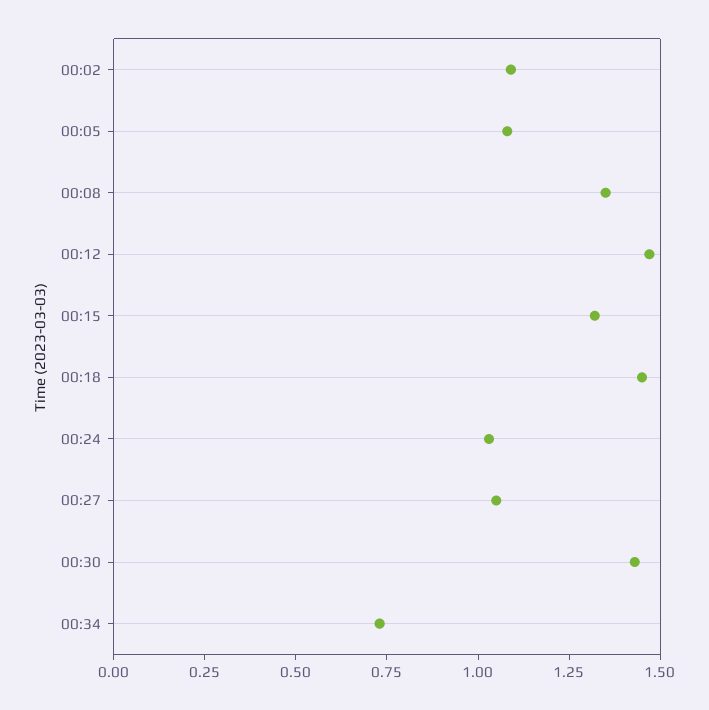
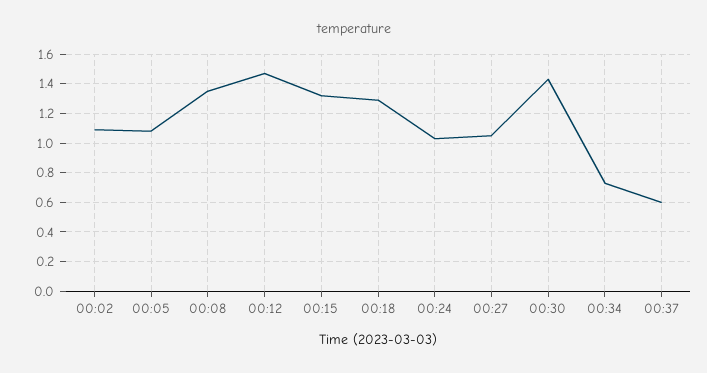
00:18: 1.45 -> 1.3
00:37: none -> 0.6

